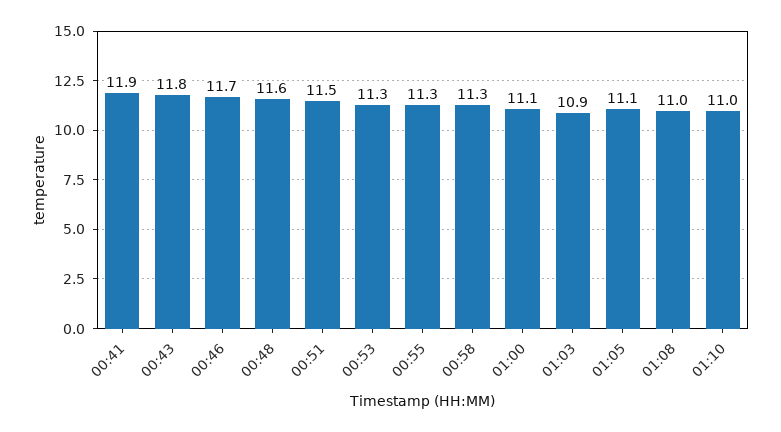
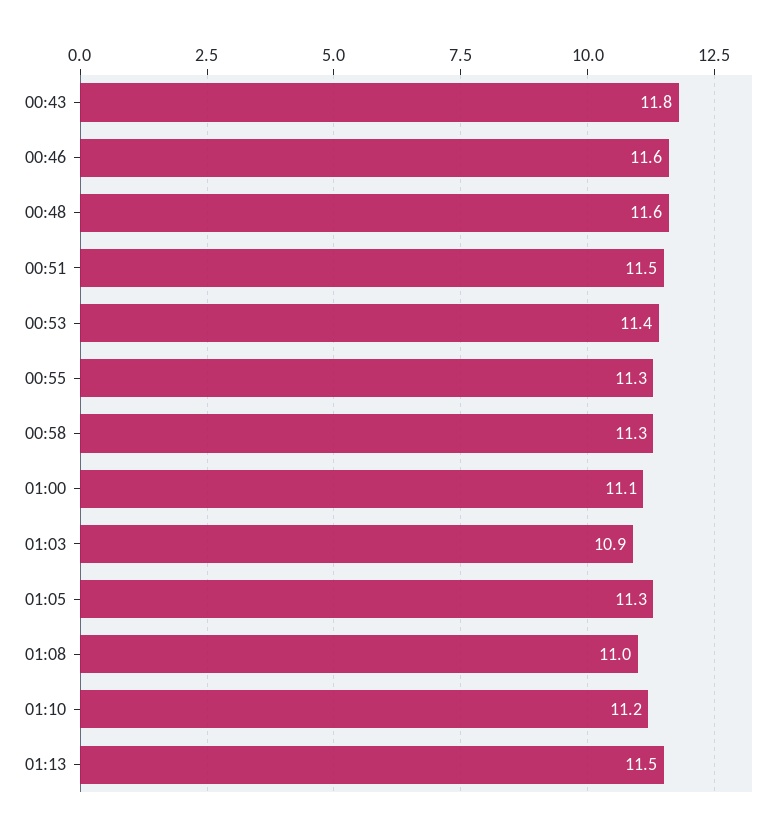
00:41: 11.9 -> none
00:46: 11.7 -> 11.6
00:53: 11.3 -> 11.4
01:05: 11.1 -> 11.3
01:10: 11 -> 11.2
01:13: none -> 11.5

